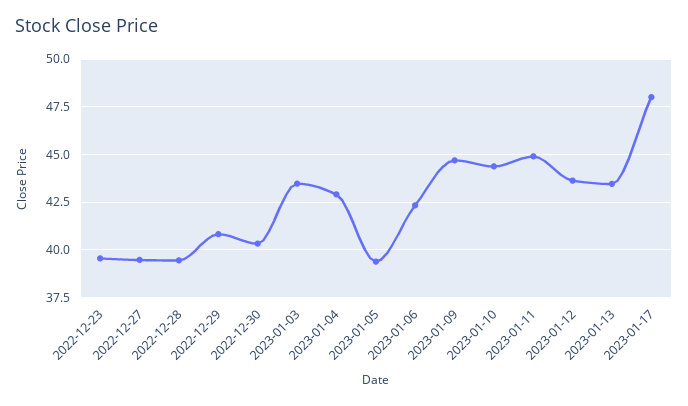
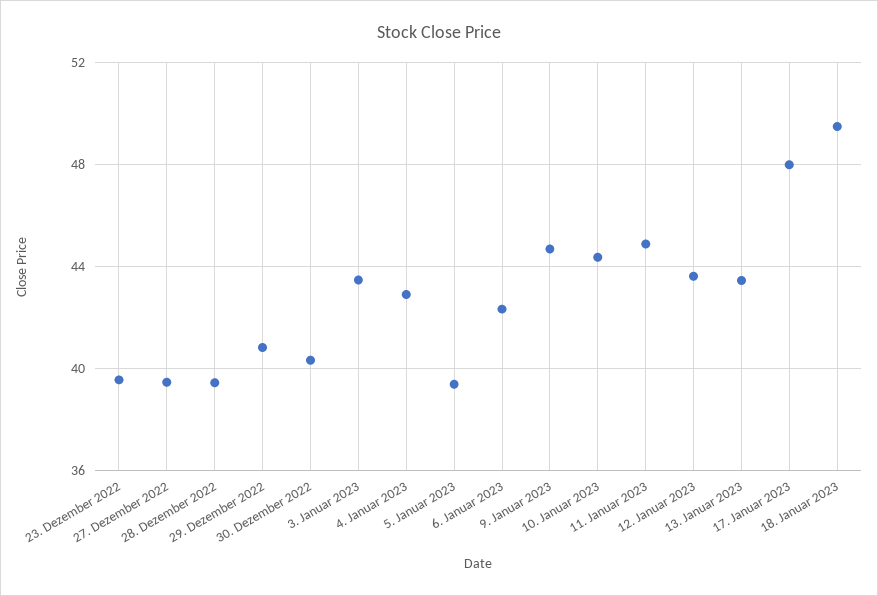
18. Januar 2023: none -> 49.5

